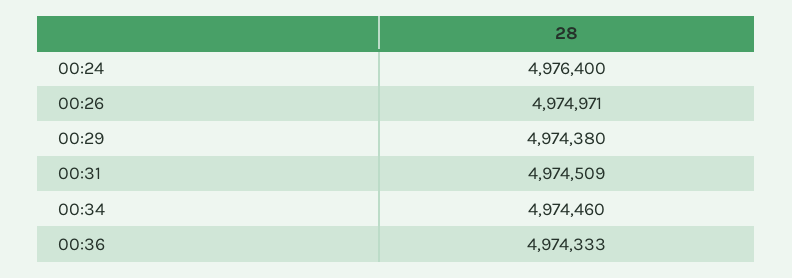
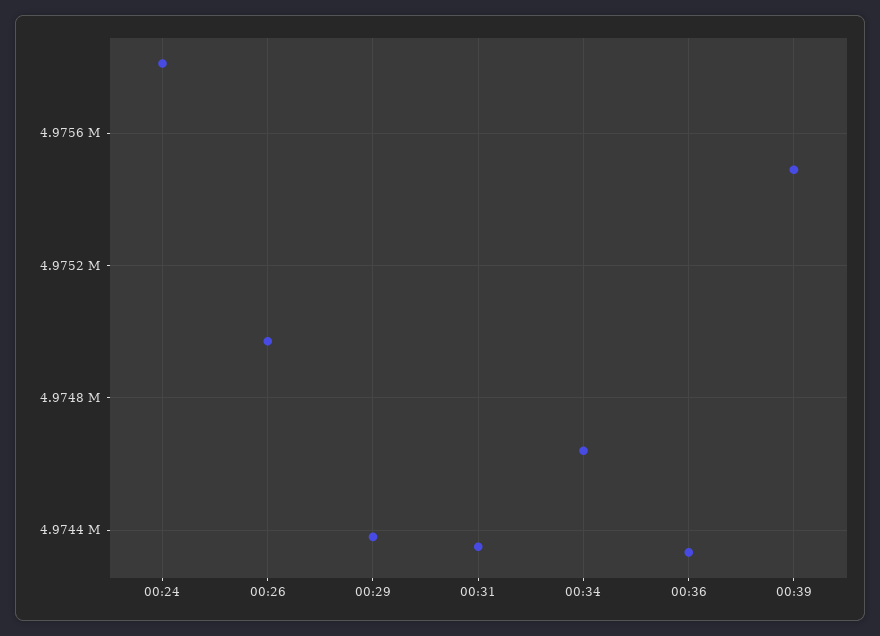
00:24: 4976400 -> 4975800
00:31: 4974509 -> 4974350
00:34: 4974460 -> 4974650
00:39: none -> 4975500

